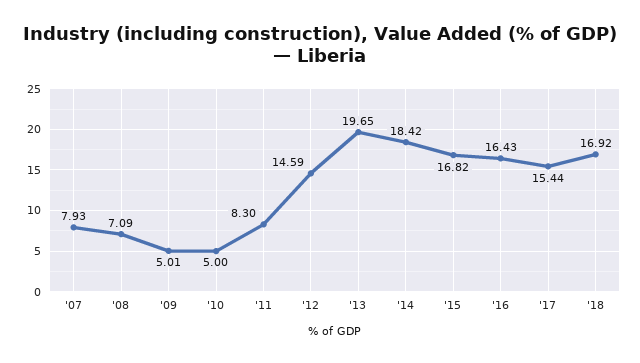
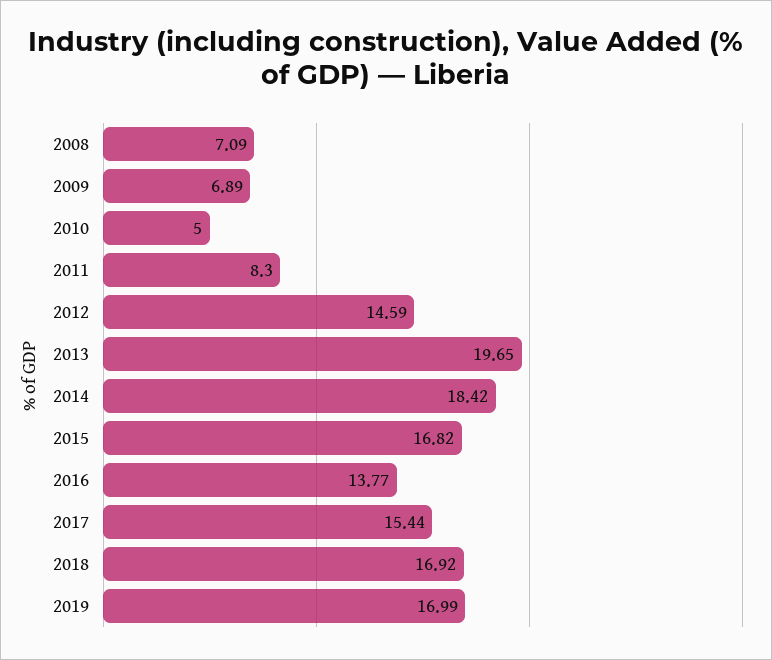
'07: 7.93 -> none
'09: 5.01 -> 6.89
'16: 16.43 -> 13.77
2019: none -> 16.99

